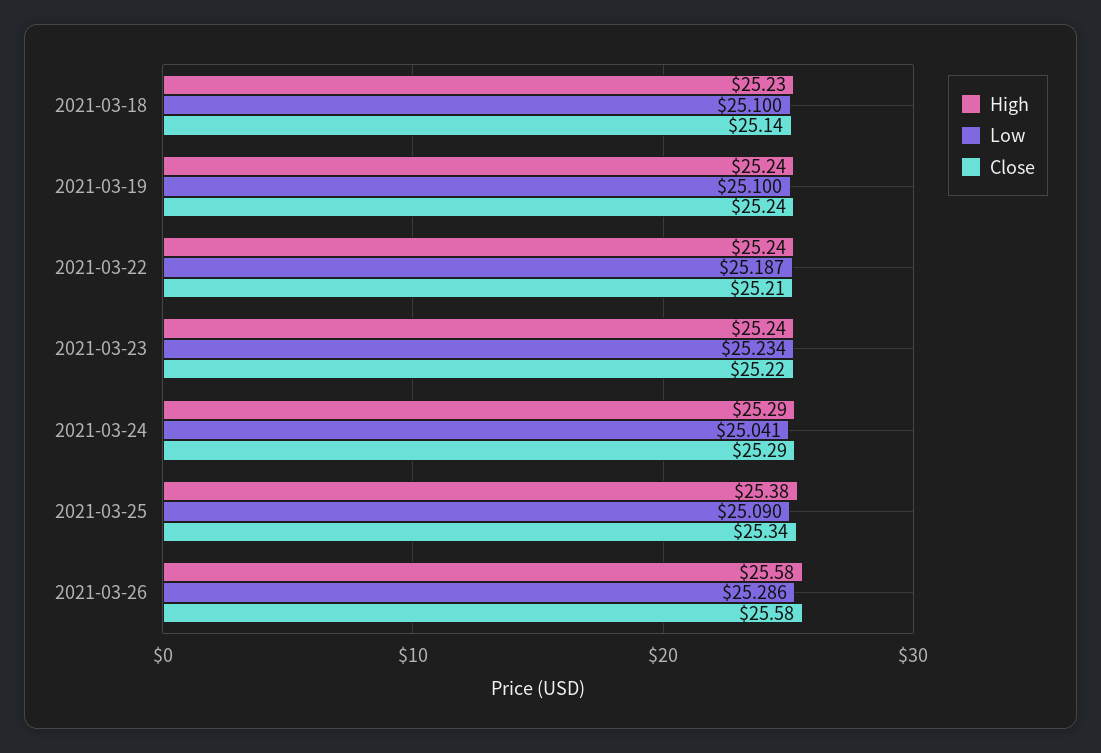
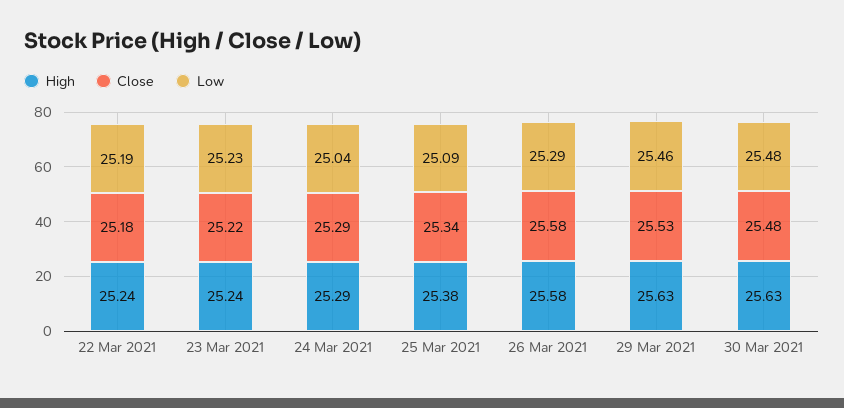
High, 2021-03-18: 25.23 -> none
Low, 2021-03-18: 25.1 -> none
Close, 2021-03-18: 25.14 -> none
High, 2021-03-19: 25.24 -> none
Low, 2021-03-19: 25.1 -> none
Close, 2021-03-19: 25.24 -> none
Close, 2021-03-22: 25.21 -> 25.18
High, 29 Mar 2021: none -> 25.63
Close, 29 Mar 2021: none -> 25.53
Low, 29 Mar 2021: none -> 25.46
High, 30 Mar 2021: none -> 25.63
Close, 30 Mar 2021: none -> 25.48
Low, 30 Mar 2021: none -> 25.48

